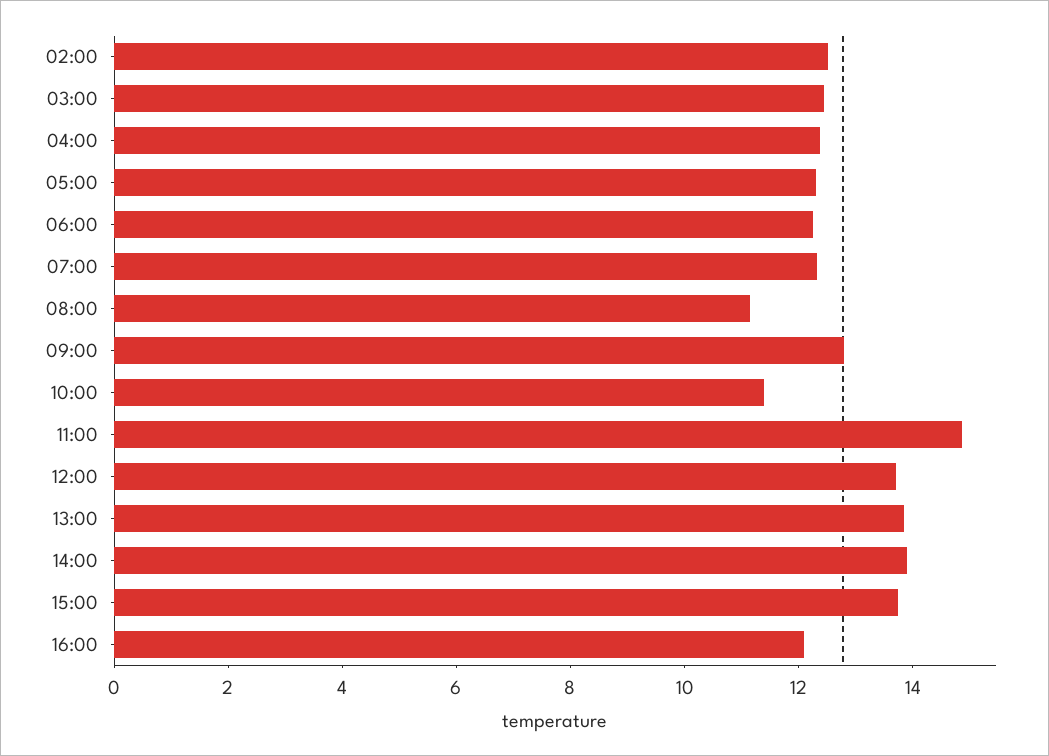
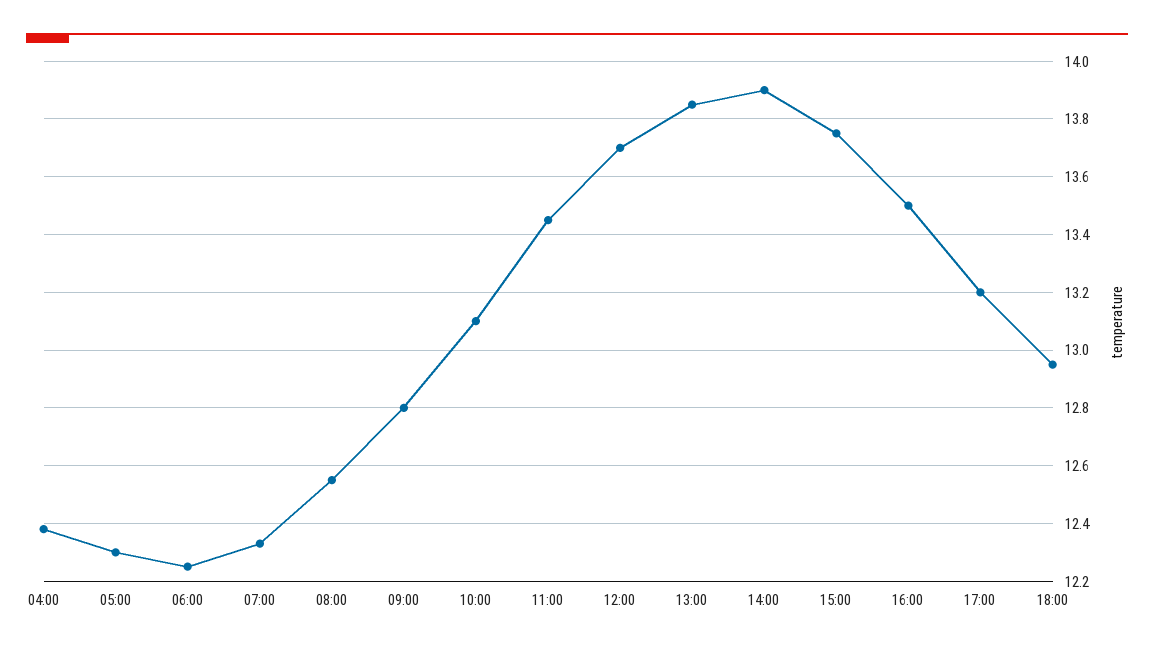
02:00: 12.5 -> none
03:00: 12.5 -> none
08:00: 11 -> 12.55
10:00: 11.5 -> 13.1
11:00: 15 -> 13.45
16:00: 12 -> 13.5
17:00: none -> 13.2
18:00: none -> 12.95

